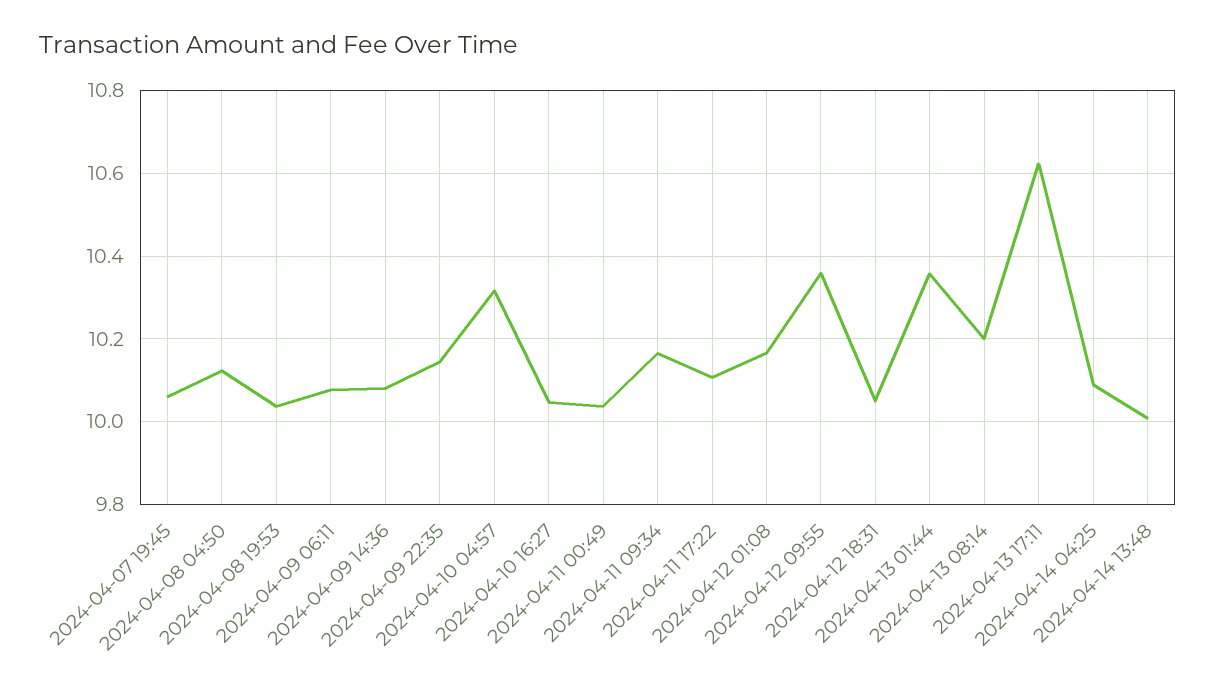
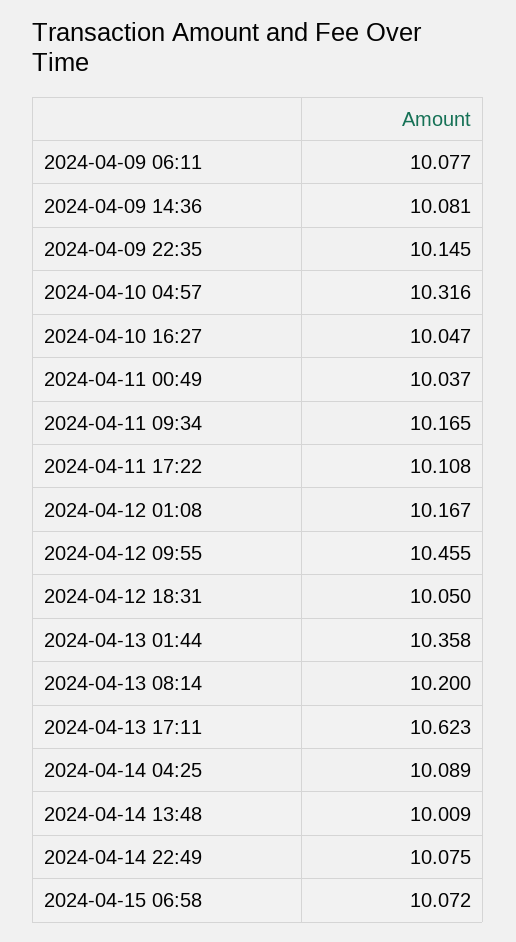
2024-04-07 19:45: 10.06 -> none
2024-04-08 04:50: 10.12 -> none
2024-04-08 19:53: 10.04 -> none
2024-04-12 09:55: 10.36 -> 10.455
2024-04-14 22:49: none -> 10.075
2024-04-15 06:58: none -> 10.072

